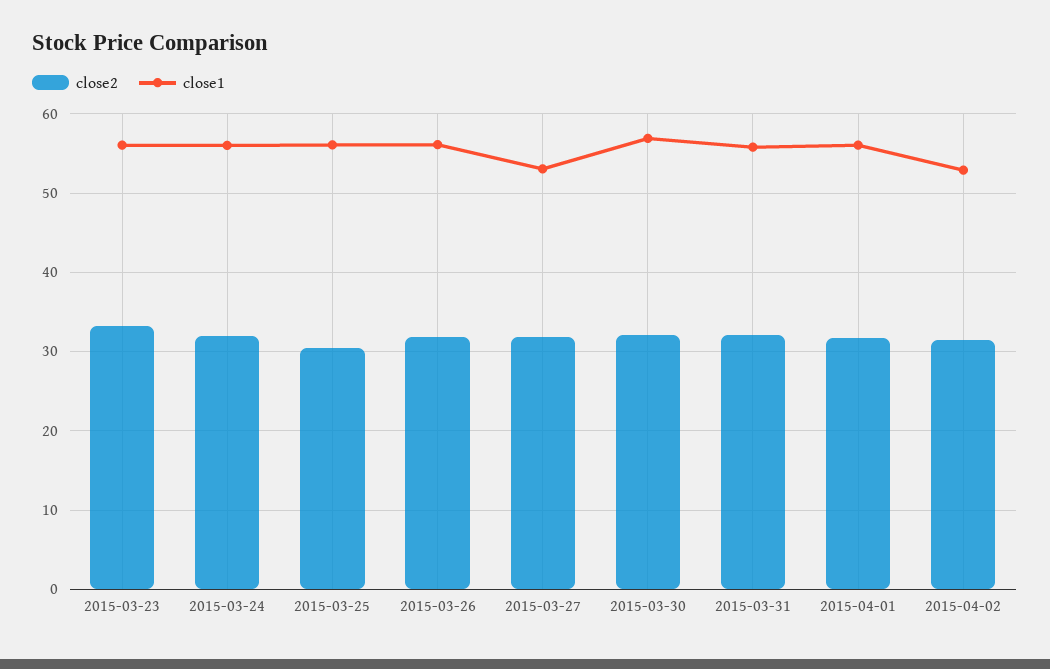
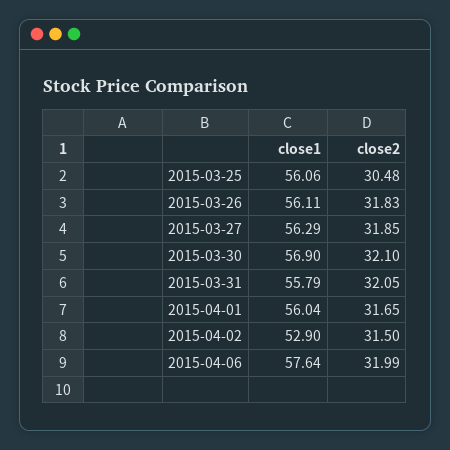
close2, 2015-03-23: 33 -> none
close1, 2015-03-23: 56 -> none
close2, 2015-03-24: 32 -> none
close1, 2015-03-24: 56 -> none
close1, 2015-03-27: 53 -> 56.29
close1, 2015-04-06: none -> 57.64
close2, 2015-04-06: none -> 31.99

